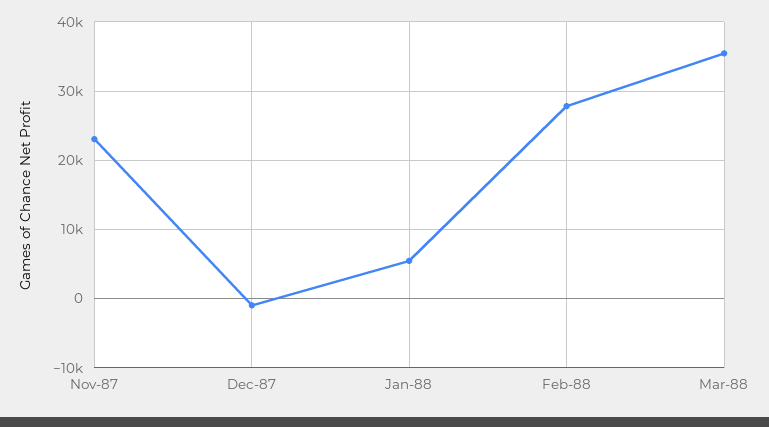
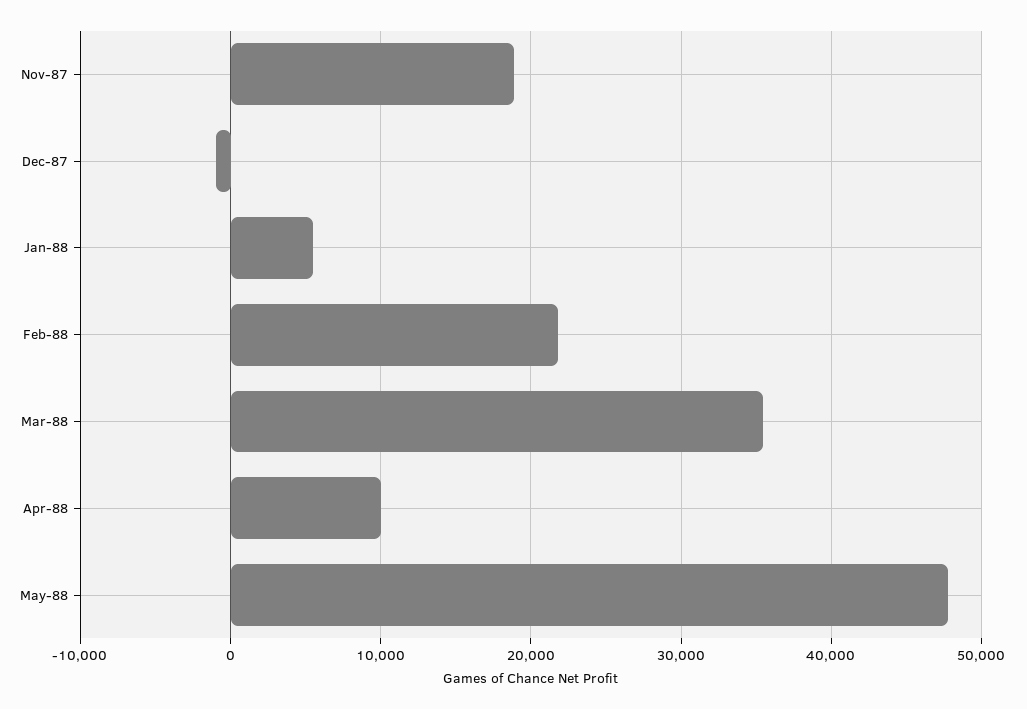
Nov-87: 23000 -> 19000
Feb-88: 28000 -> 22000
Apr-88: none -> 10000
May-88: none -> 48000

